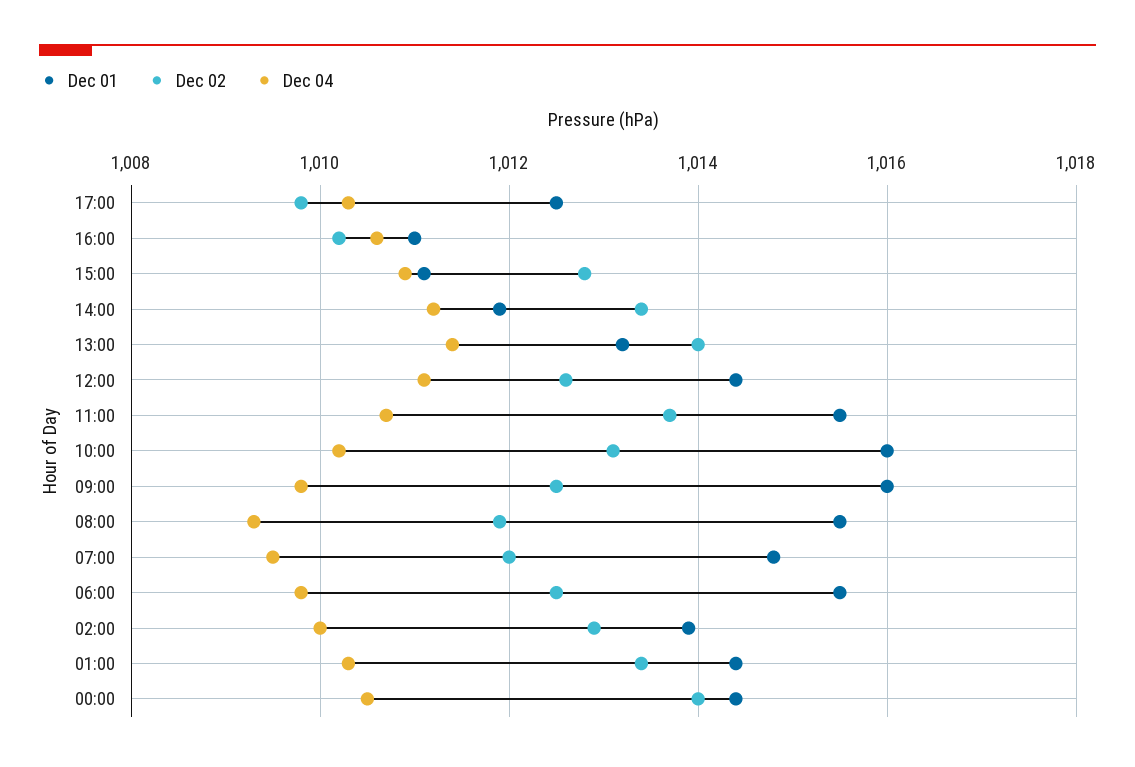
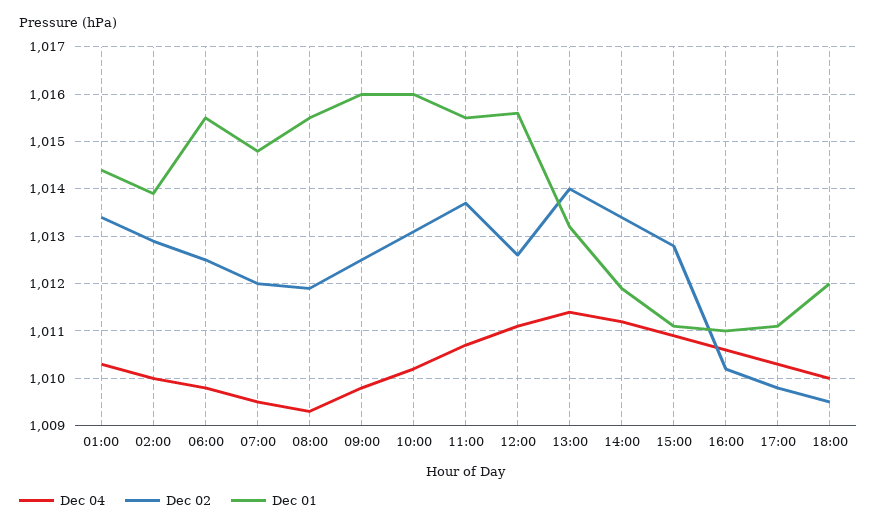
Dec 01, 17:00: 1012.5 -> 1011
Dec 01, 12:00: 1014.5 -> 1015.5
Dec 01, 00:00: 1014.5 -> none
Dec 02, 00:00: 1014 -> none
Dec 04, 00:00: 1010.5 -> none
Dec 04, 18:00: none -> 1010
Dec 02, 18:00: none -> 1009.5
Dec 01, 18:00: none -> 1012

